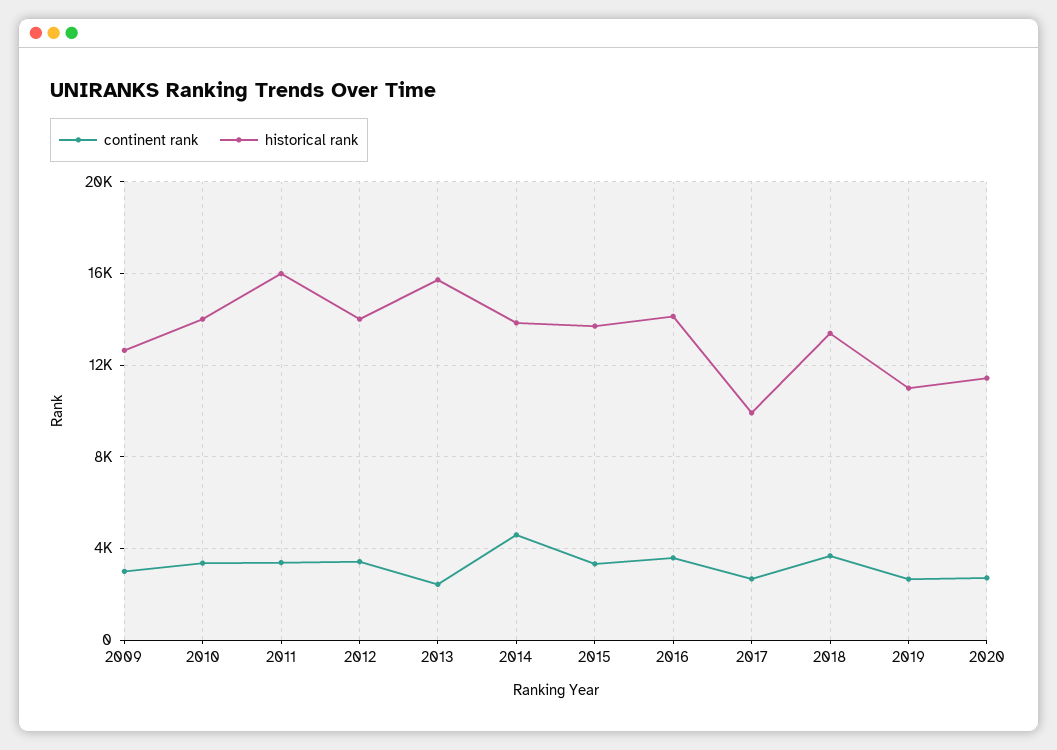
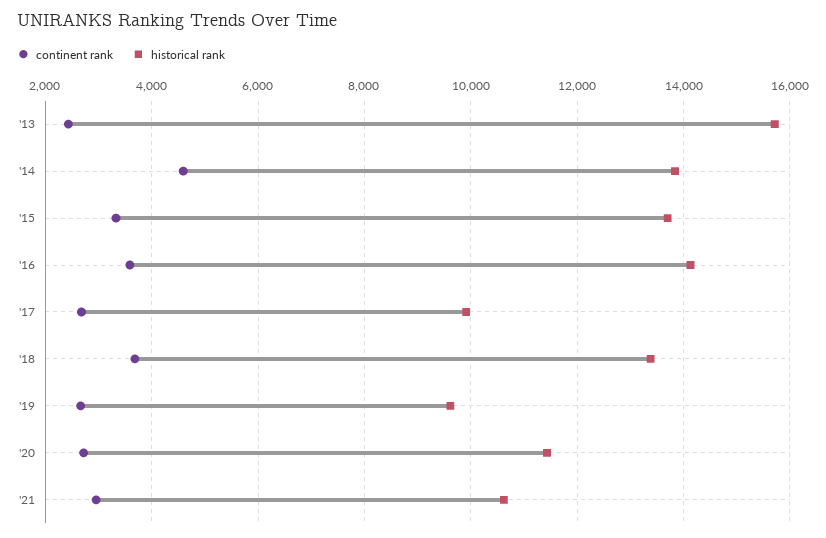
continent rank, 2009: 3000 -> none
historical rank, 2009: 12500 -> none
continent rank, 2010: 3500 -> none
historical rank, 2010: 14000 -> none
continent rank, 2011: 3500 -> none
historical rank, 2011: 16000 -> none
continent rank, 2012: 3500 -> none
historical rank, 2012: 14000 -> none
historical rank, 2019: 11000 -> 9600
continent rank, '21: none -> 3000
historical rank, '21: none -> 10600

